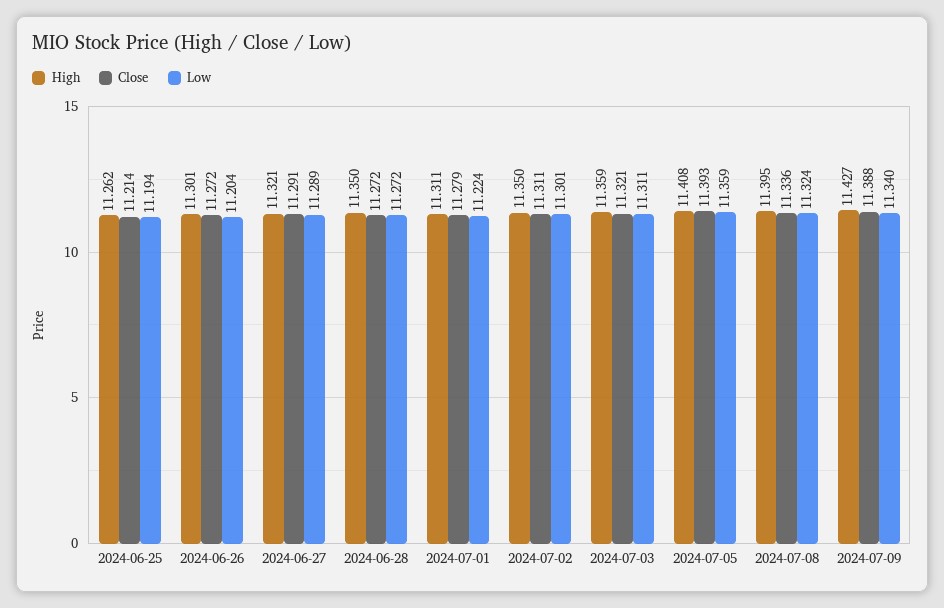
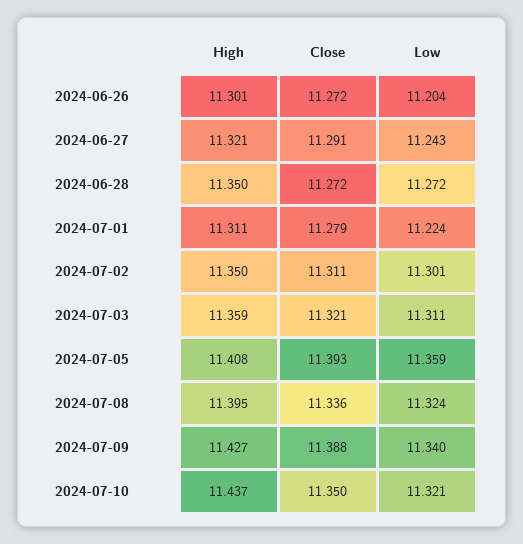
High, 2024-06-25: 11.262 -> none
Close, 2024-06-25: 11.214 -> none
Low, 2024-06-25: 11.194 -> none
Low, 2024-06-27: 11.289 -> 11.243
High, 2024-07-10: none -> 11.437
Close, 2024-07-10: none -> 11.35
Low, 2024-07-10: none -> 11.321

